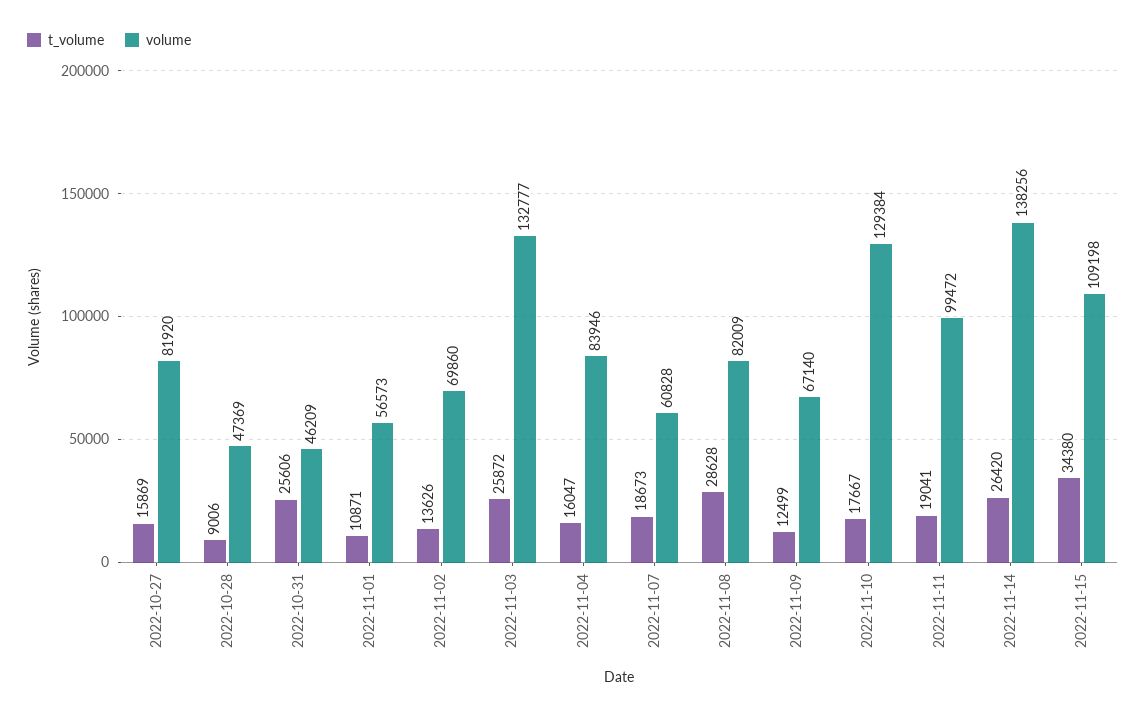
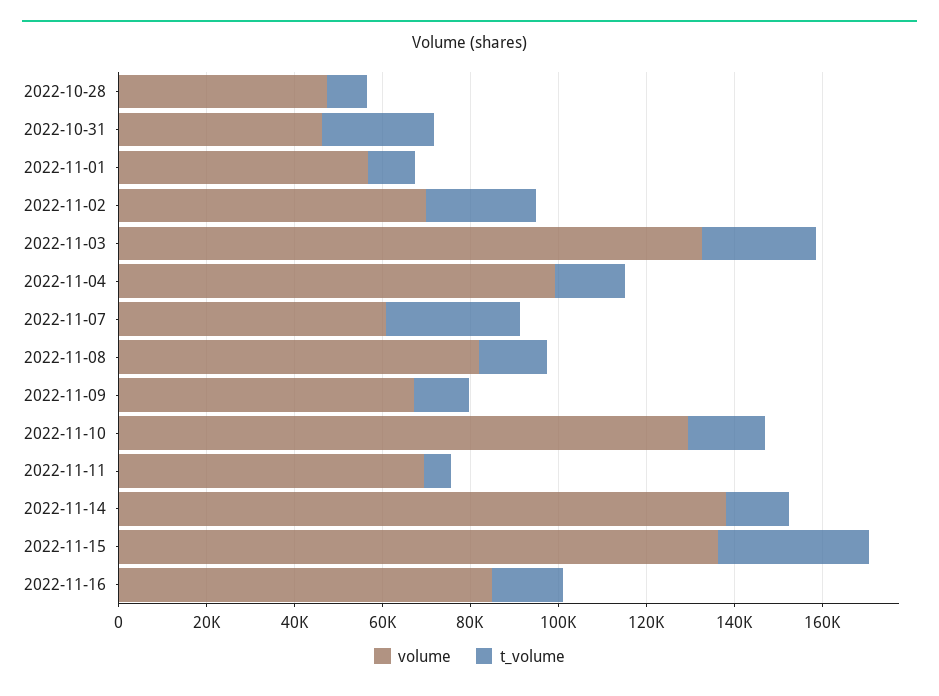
t_volume, 2022-10-27: 15869 -> none
volume, 2022-10-27: 81920 -> none
t_volume, 2022-11-02: 13626 -> 25000
volume, 2022-11-04: 83946 -> 100000
t_volume, 2022-11-07: 18673 -> 30000
t_volume, 2022-11-08: 28628 -> 15000
t_volume, 2022-11-11: 19041 -> 5000
volume, 2022-11-11: 99472 -> 70000
t_volume, 2022-11-14: 26420 -> 15000
volume, 2022-11-15: 109198 -> 135000
volume, 2022-11-16: none -> 85000
t_volume, 2022-11-16: none -> 15000

